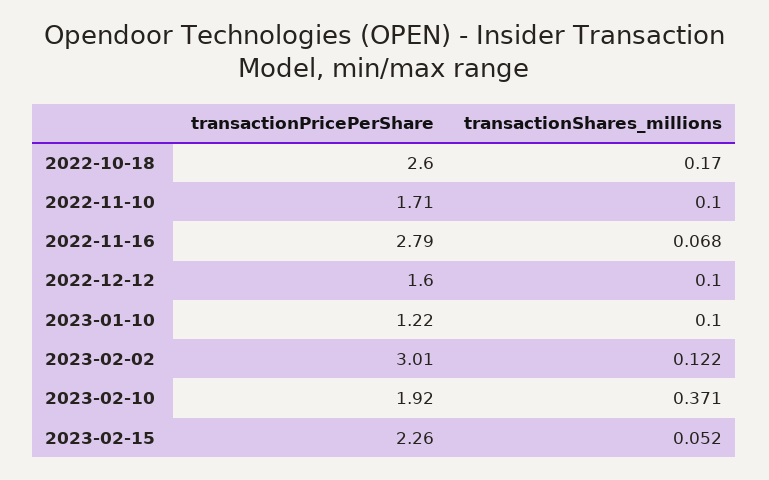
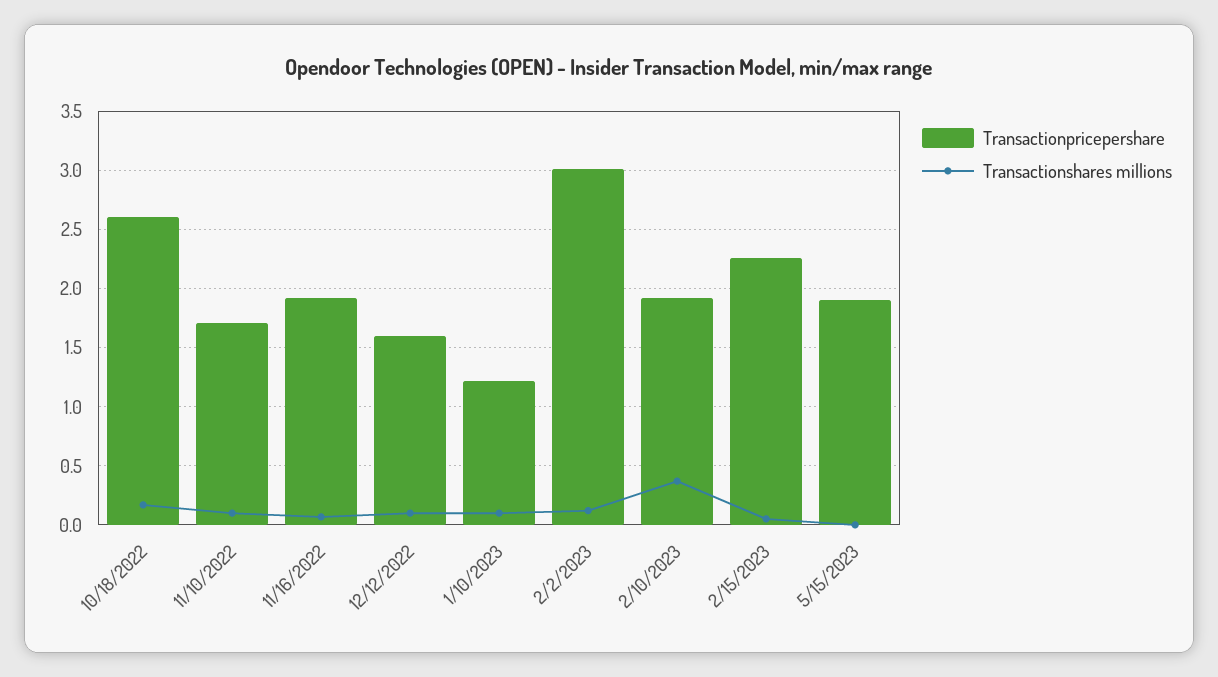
transactionPricePerShare, 2022-11-16: 2.79 -> 1.9
transactionPricePerShare, 5/15/2023: none -> 1.9
transactionShares_millions, 5/15/2023: none -> 0

